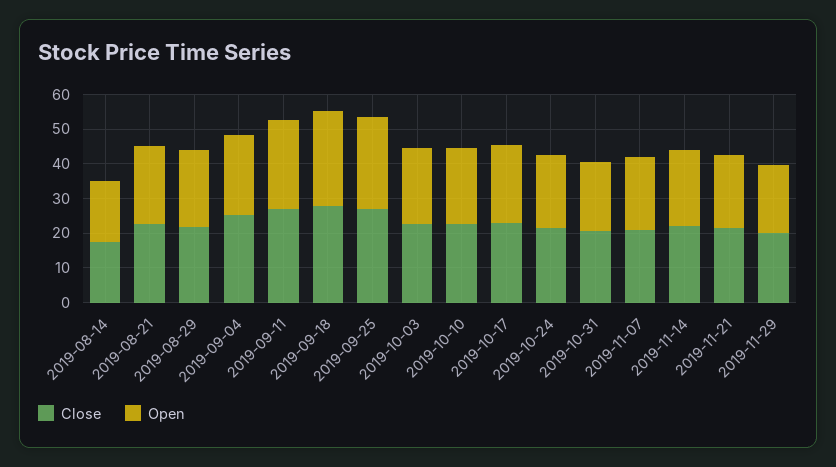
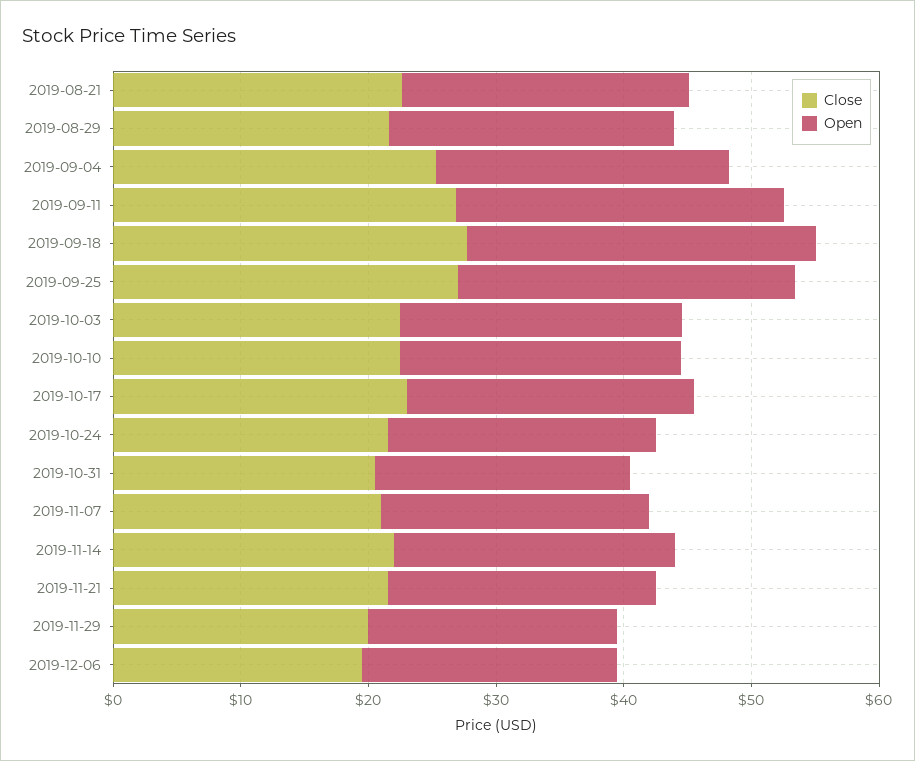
Close, 2019-08-14: 17.5 -> none
Open, 2019-08-14: 17.5 -> none
Close, 2019-12-06: none -> 20
Open, 2019-12-06: none -> 20

